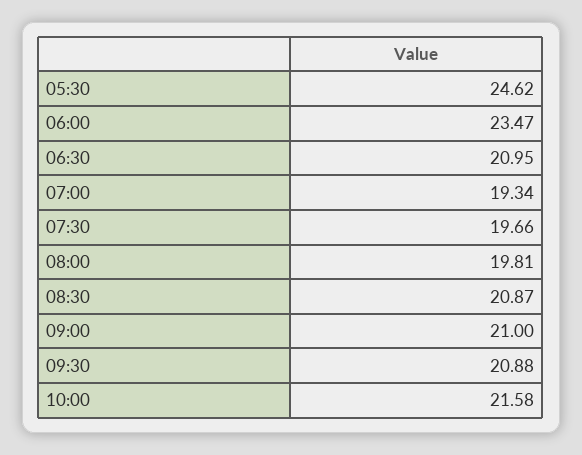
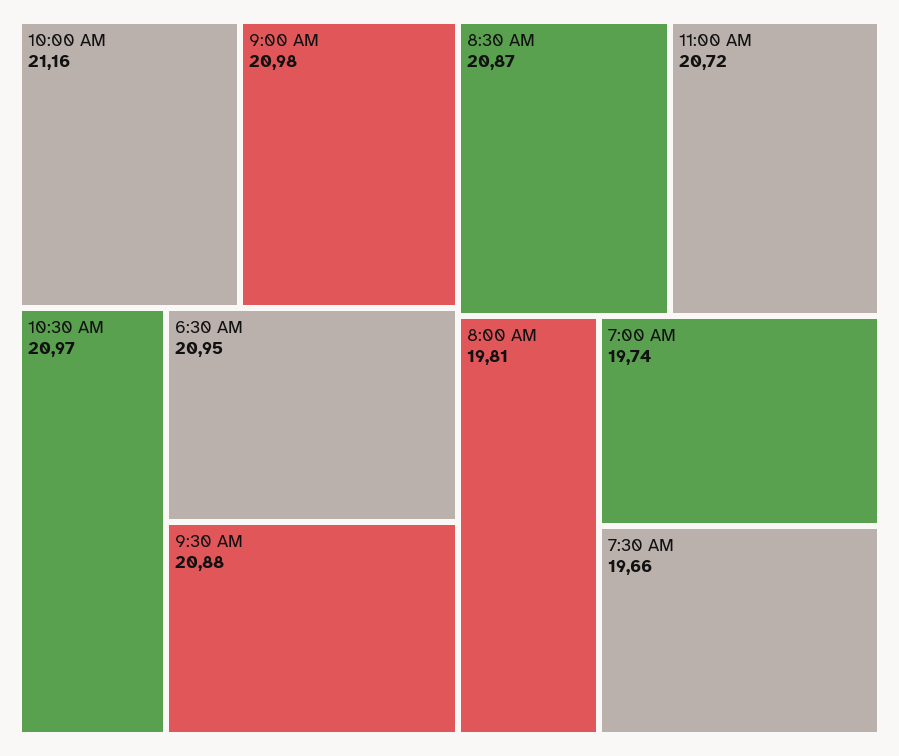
05:30: 24.62 -> none
06:00: 23.47 -> none
07:00: 19.34 -> 19.74
09:00: 21 -> 20.98
10:00: 21.58 -> 21.16
10:30 AM: none -> 20.97
11:00 AM: none -> 20.72

